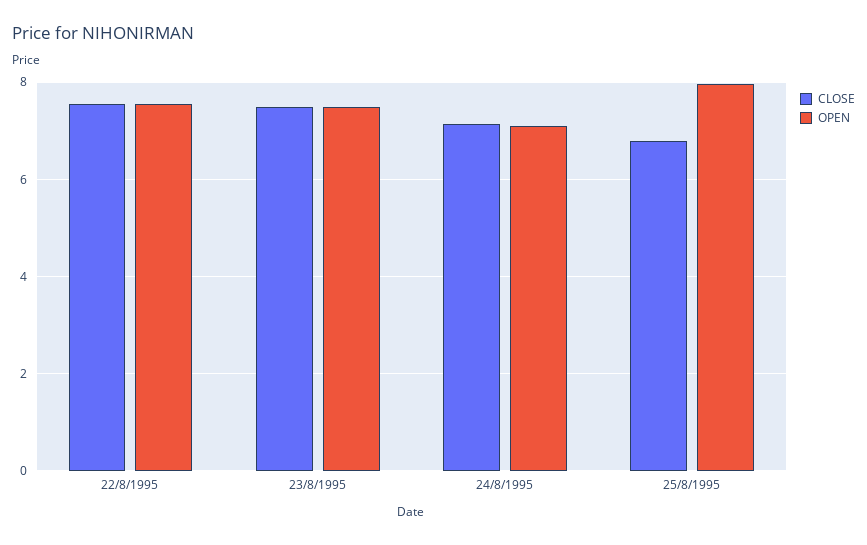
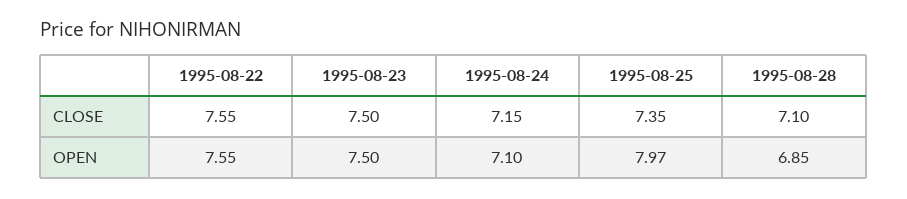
CLOSE, 25/8/1995: 6.8 -> 7.35
CLOSE, 1995-08-28: none -> 7.1
OPEN, 1995-08-28: none -> 6.85

